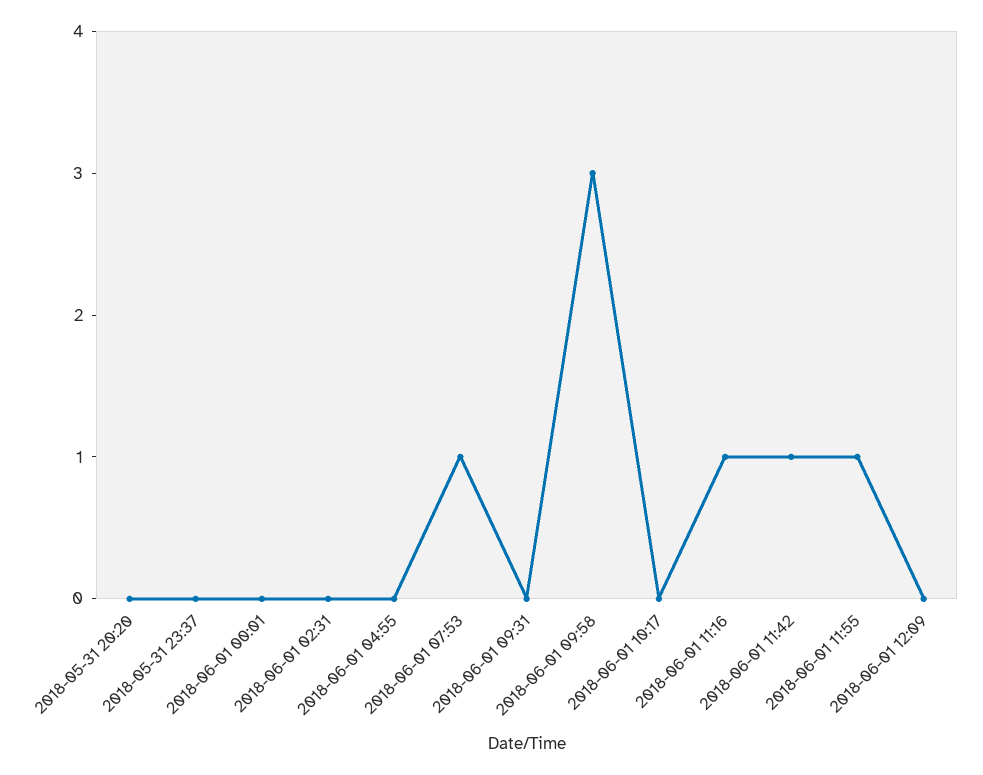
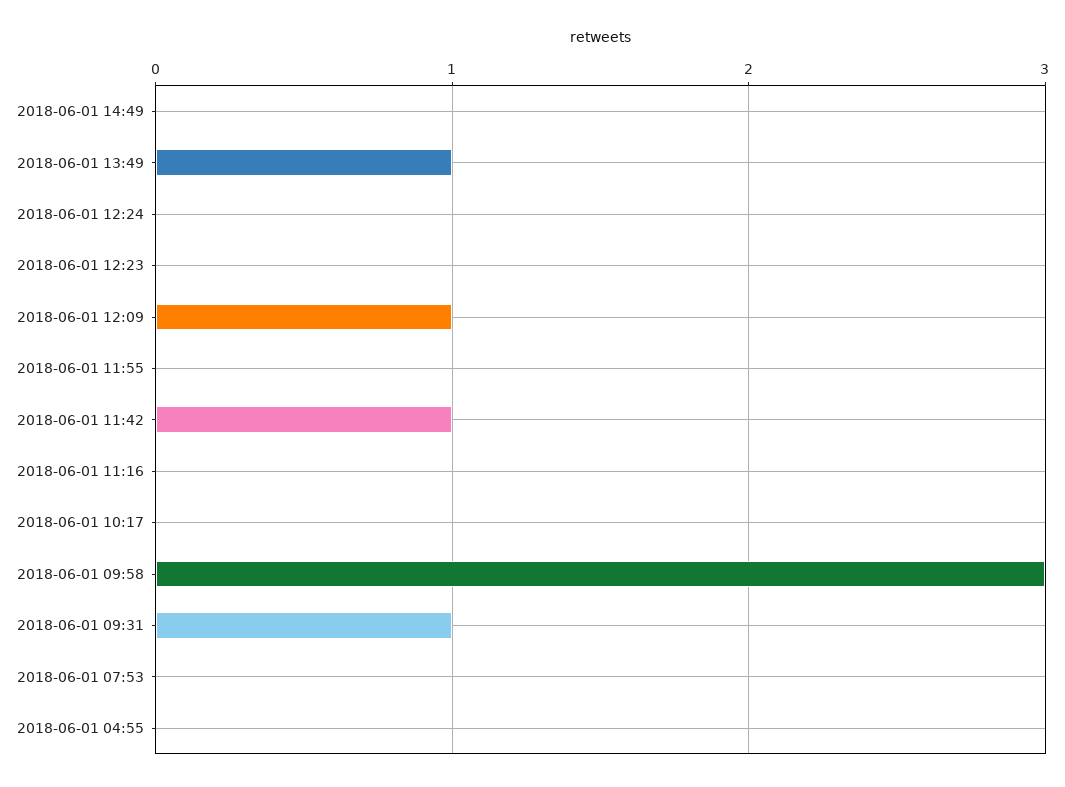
2018-05-31 20:20: 0 -> none
2018-05-31 23:37: 0 -> none
2018-06-01 00:01: 0 -> none
2018-06-01 02:31: 0 -> none
2018-06-01 07:53: 1 -> 0
2018-06-01 09:31: 0 -> 1
2018-06-01 11:16: 1 -> 0
2018-06-01 11:55: 1 -> 0
2018-06-01 12:09: 0 -> 1
2018-06-01 14:49: none -> 0
2018-06-01 13:49: none -> 1
2018-06-01 12:24: none -> 0
2018-06-01 12:23: none -> 0

